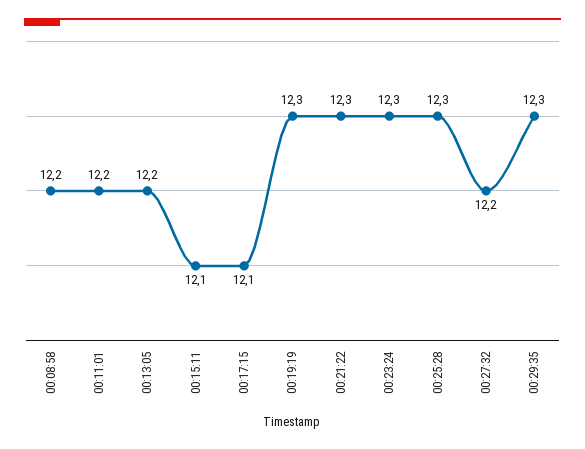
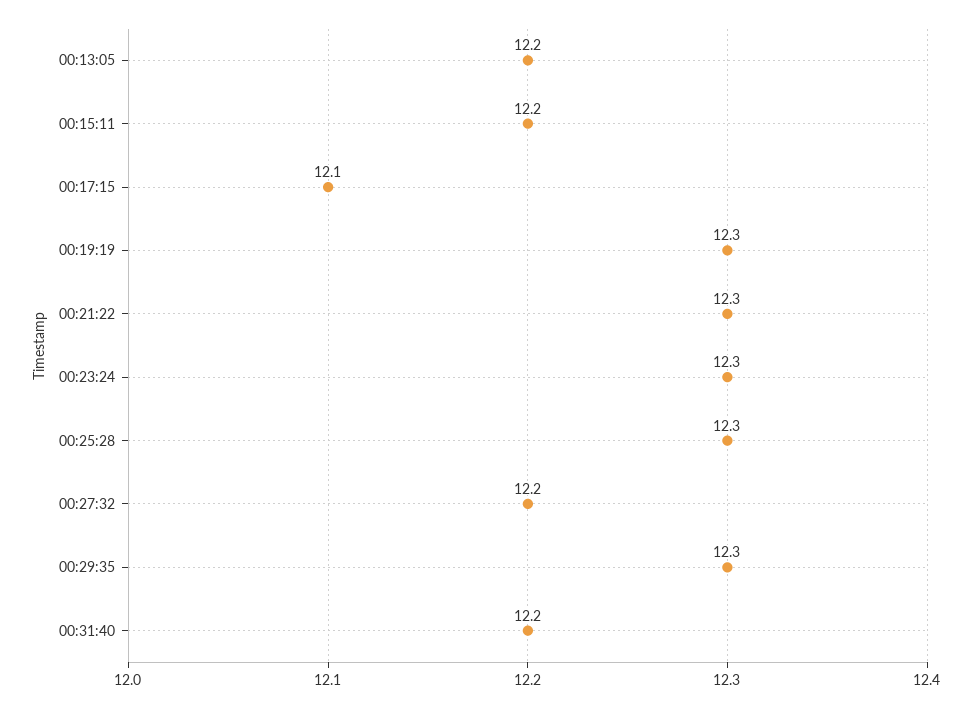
00:08:58: 12.2 -> none
00:11:01: 12.2 -> none
00:15:11: 12.1 -> 12.2
00:31:40: none -> 12.2

